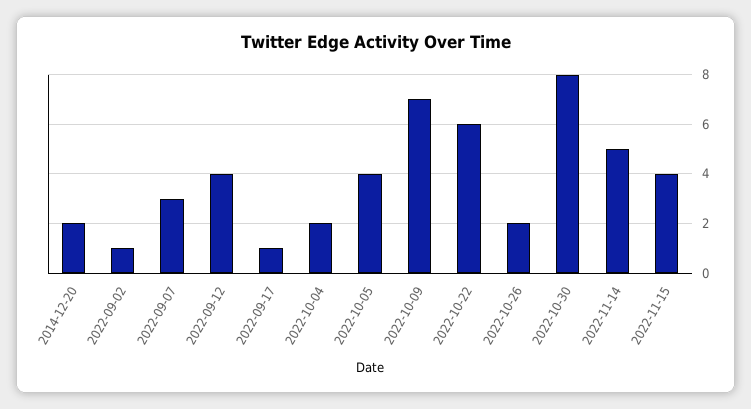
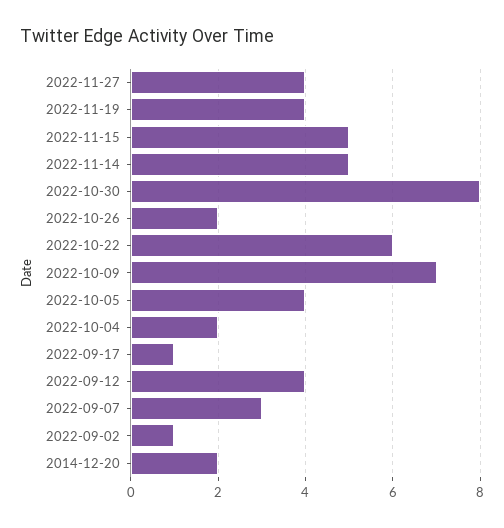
2022-11-15: 4 -> 5
2022-11-27: none -> 4
2022-11-19: none -> 4

